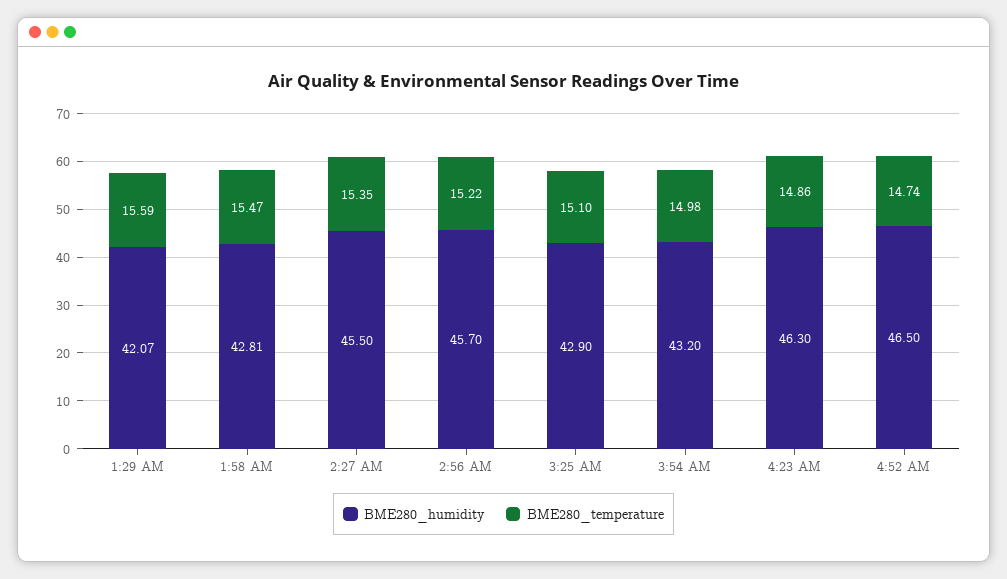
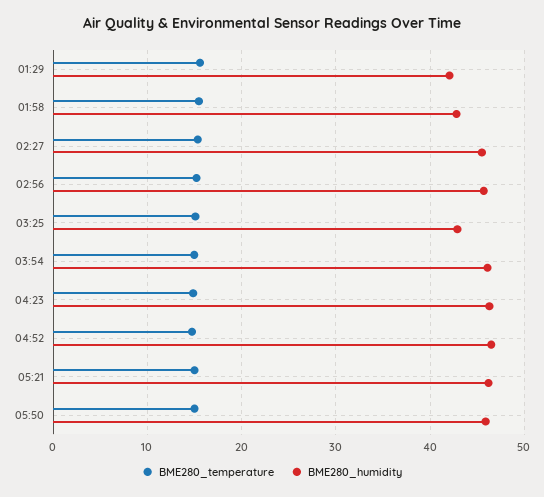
BME280_humidity, 3:54 AM: 43.2 -> 46
BME280_temperature, 05:21: none -> 15
BME280_humidity, 05:21: none -> 46
BME280_temperature, 05:50: none -> 15
BME280_humidity, 05:50: none -> 46

